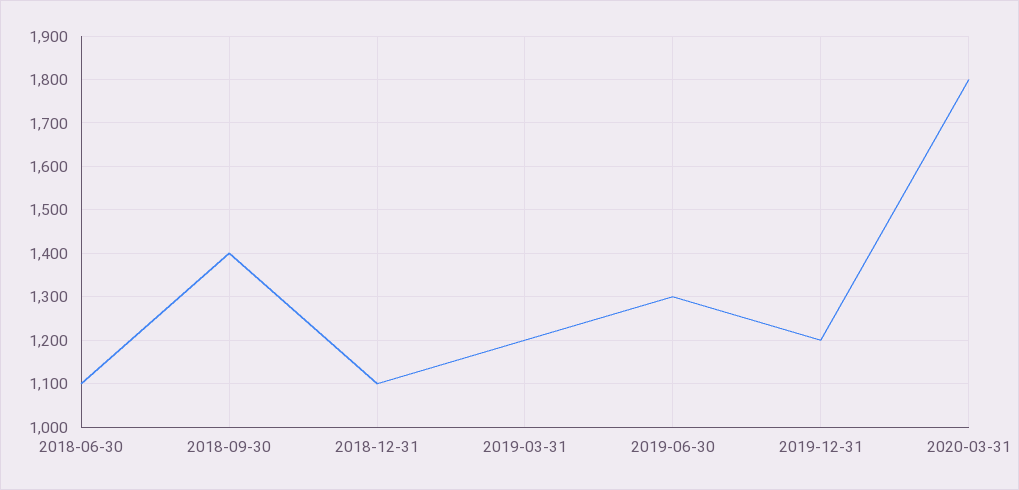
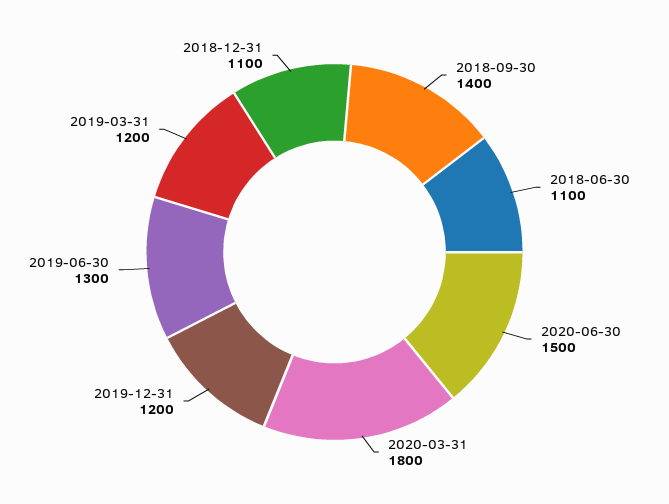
2020-06-30: none -> 1500

